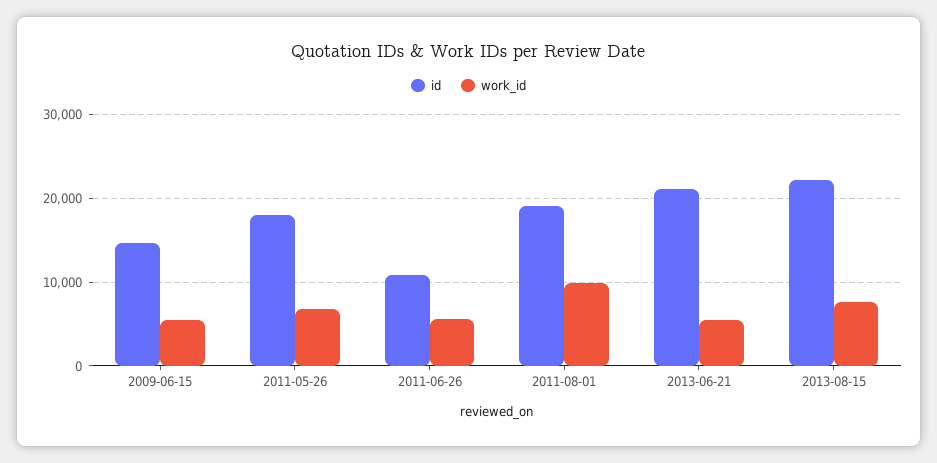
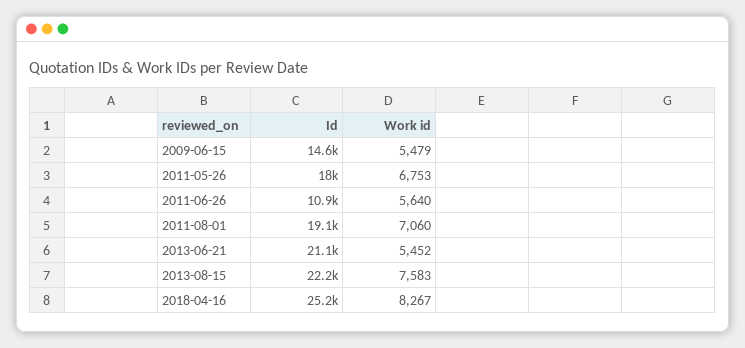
work_id, 2011-08-01: 10000 -> 7060
id, 2018-04-16: none -> 25200
work_id, 2018-04-16: none -> 8267

